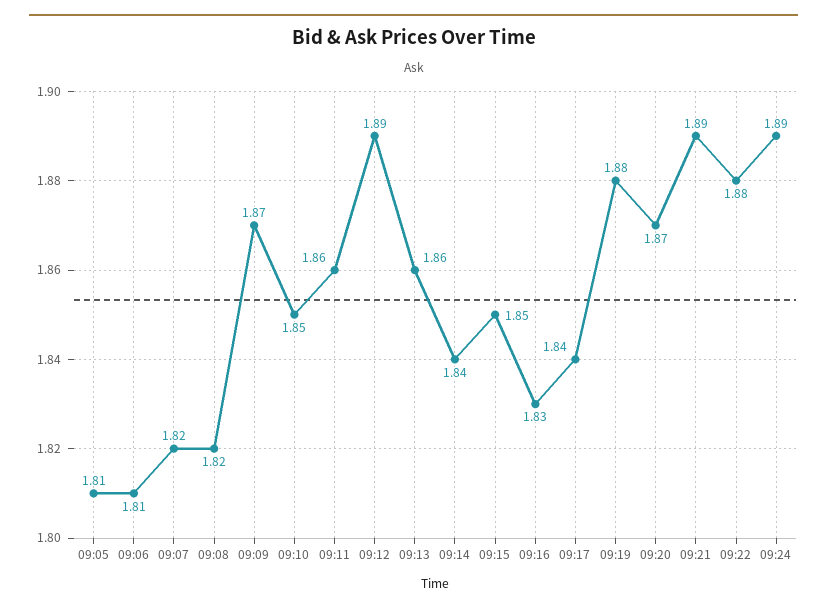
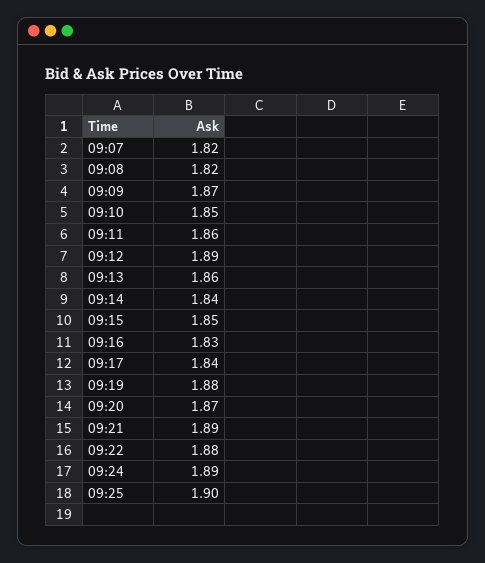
09:05: 1.81 -> none
09:06: 1.81 -> none
09:25: none -> 1.9

